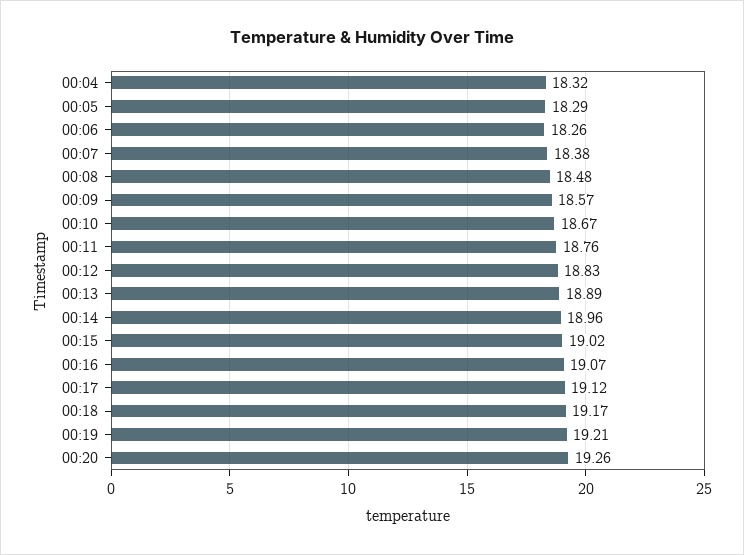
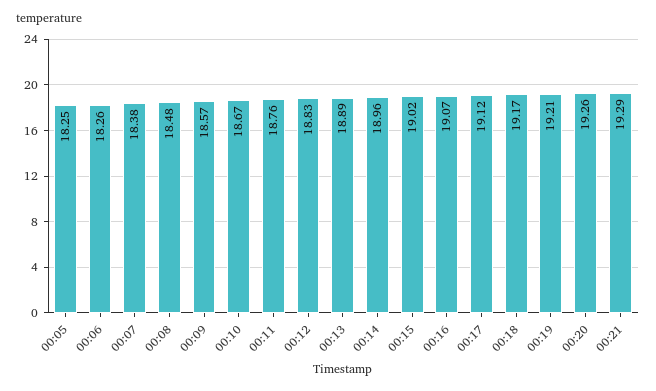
00:04: 18.32 -> none
00:05: 18.29 -> 18.25
00:21: none -> 19.29

